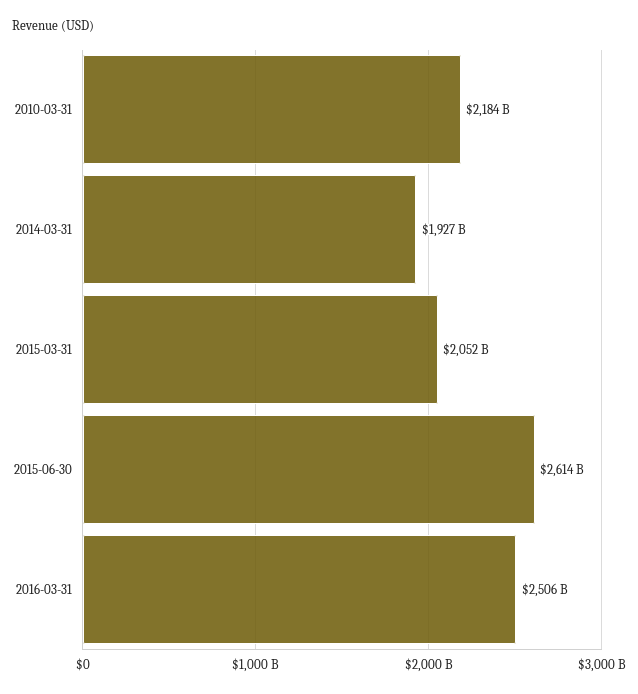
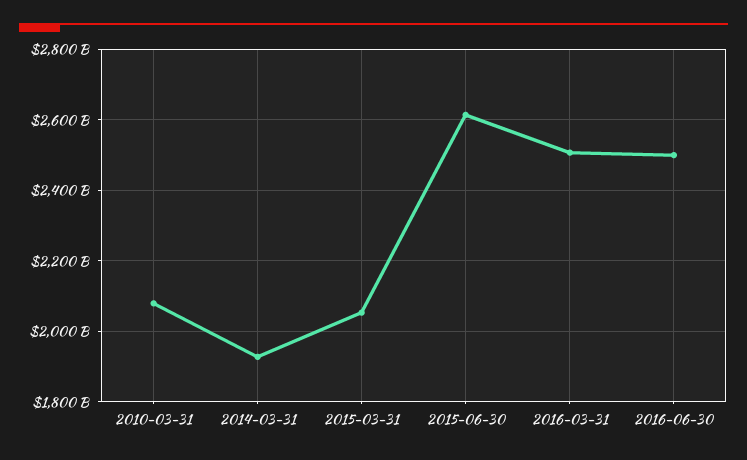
2010-03-31: 2184000000000 -> 2080000000000
2016-06-30: none -> 2500000000000

